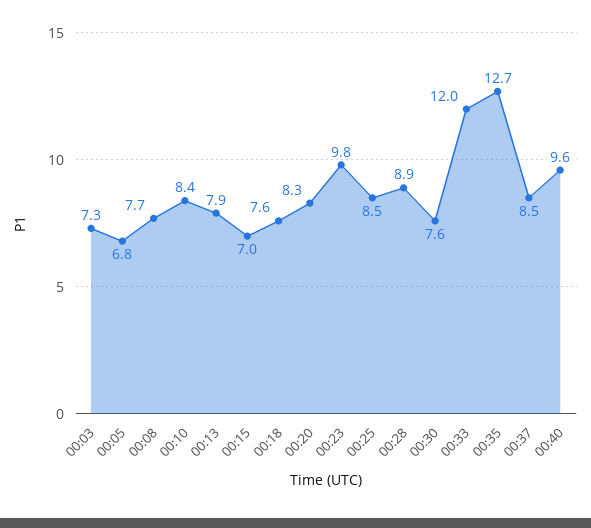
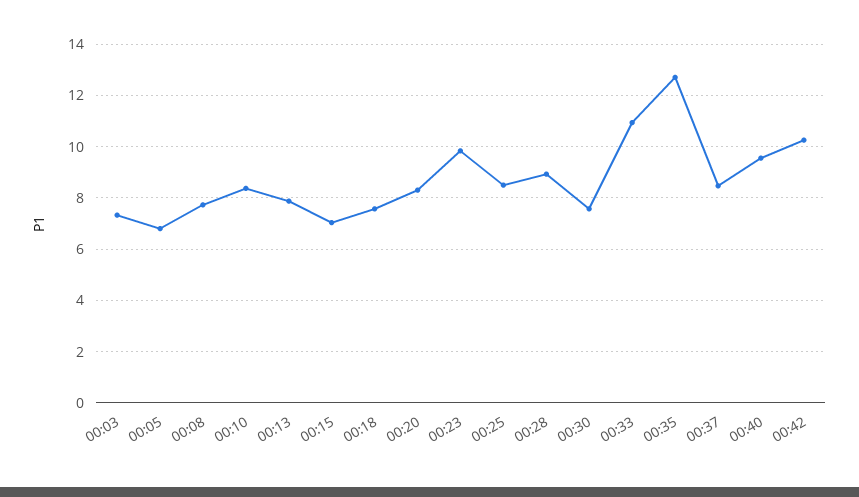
00:33: 12 -> 11
00:42: none -> 10.25

